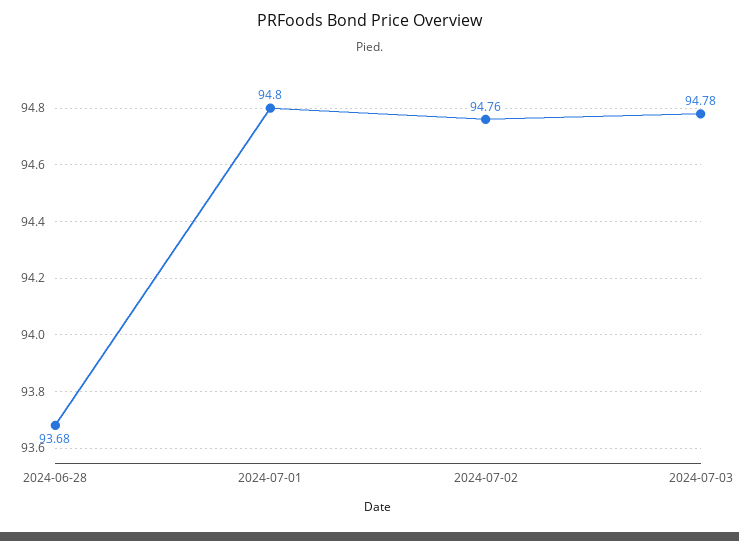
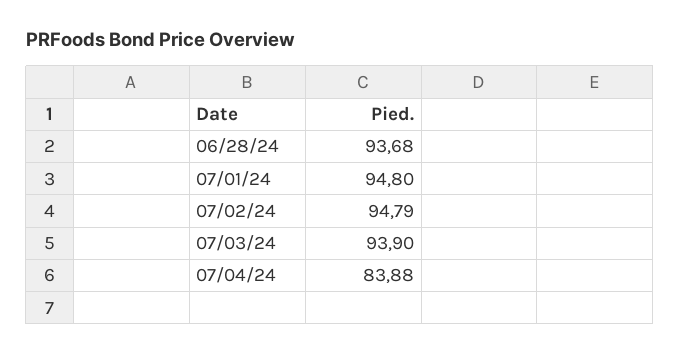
2024-07-02: 94.76 -> 94.79
2024-07-03: 94.78 -> 93.9
07/04/24: none -> 83.88

